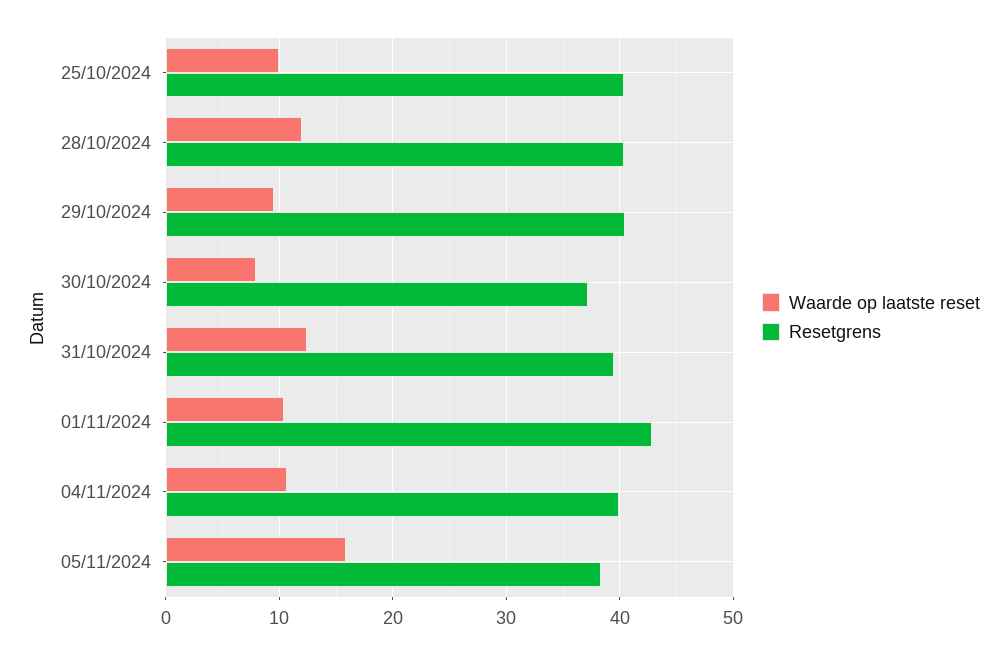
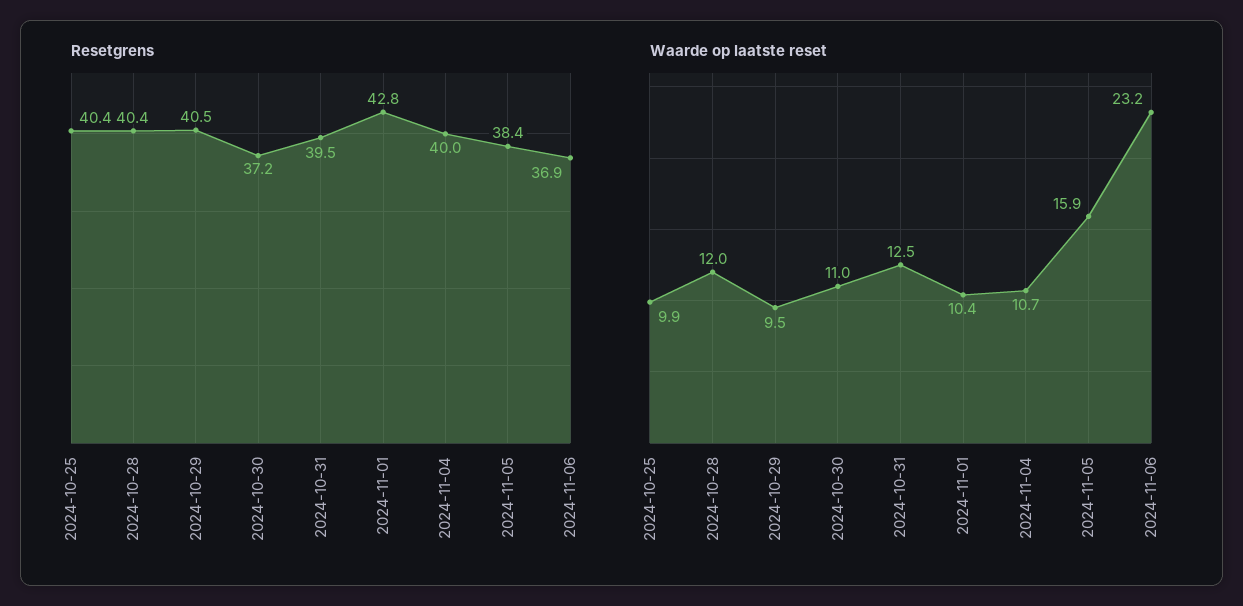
Waarde op laatste reset, 30/10/2024: 8 -> 11
Resetgrens, 2024-11-06: none -> 36.9
Waarde op laatste reset, 2024-11-06: none -> 23.2

